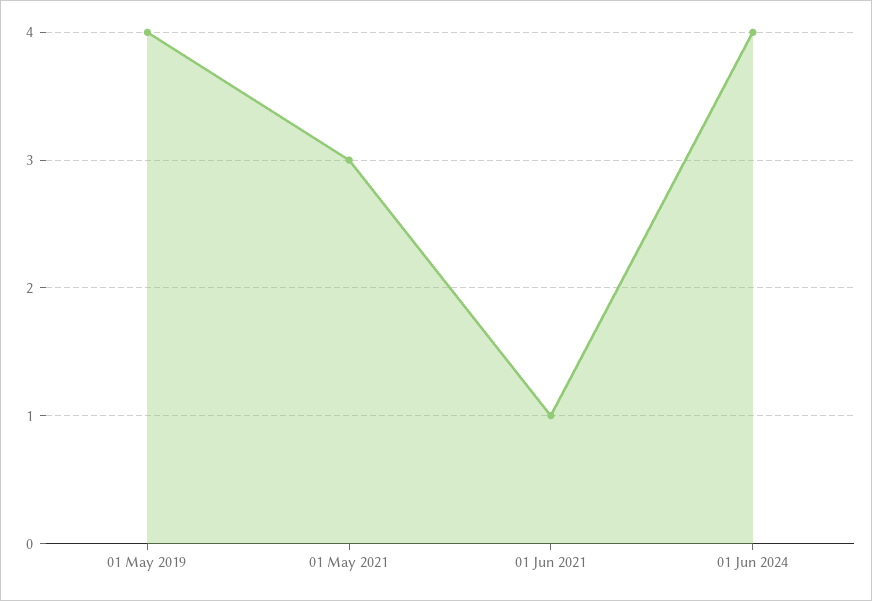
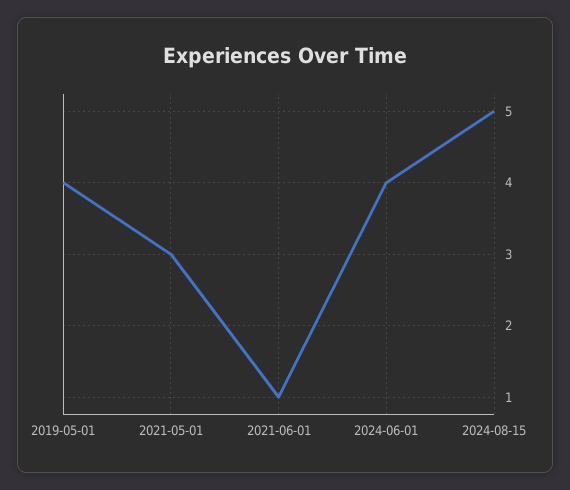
2024-08-15: none -> 5

